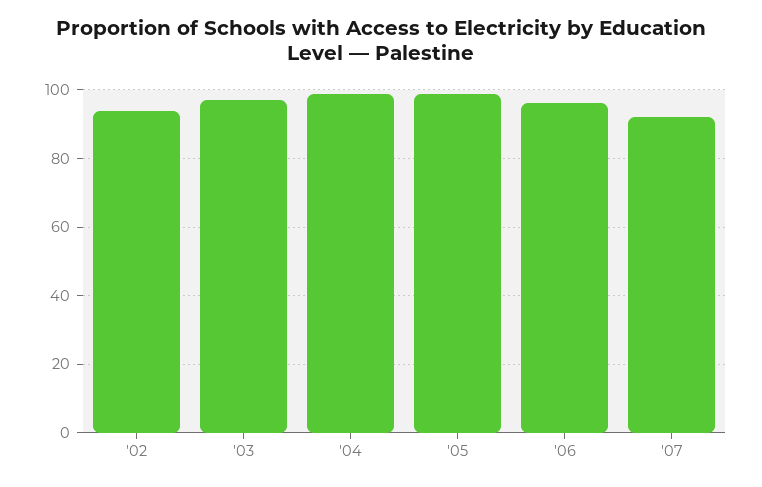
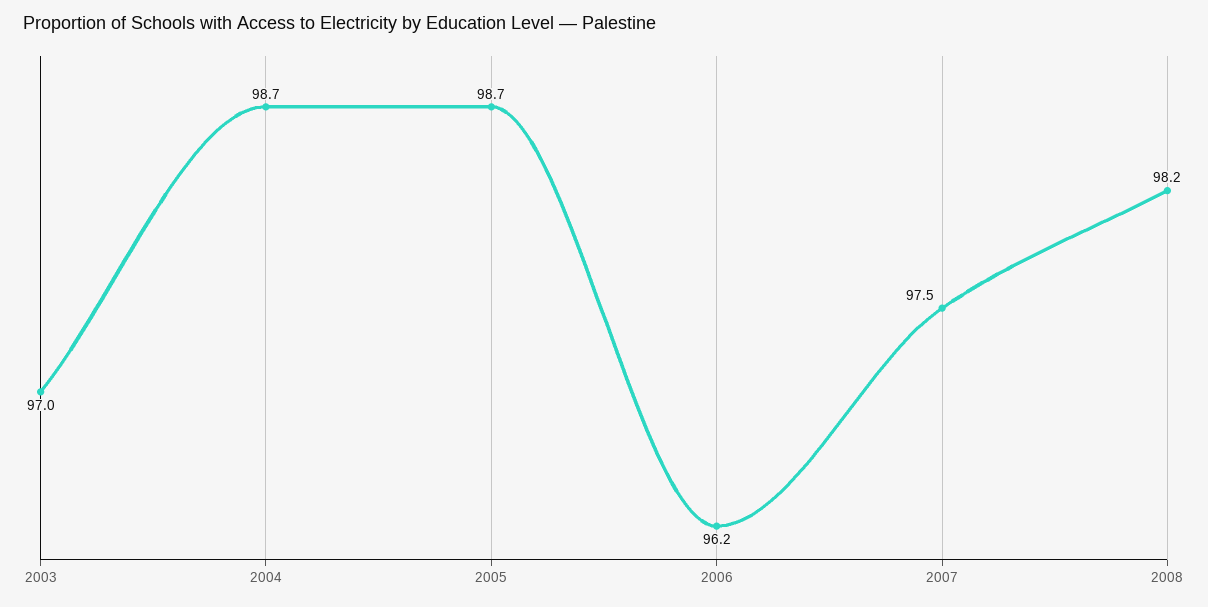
'02: 94 -> none
'07: 92 -> 97.5
2008: none -> 98.2

